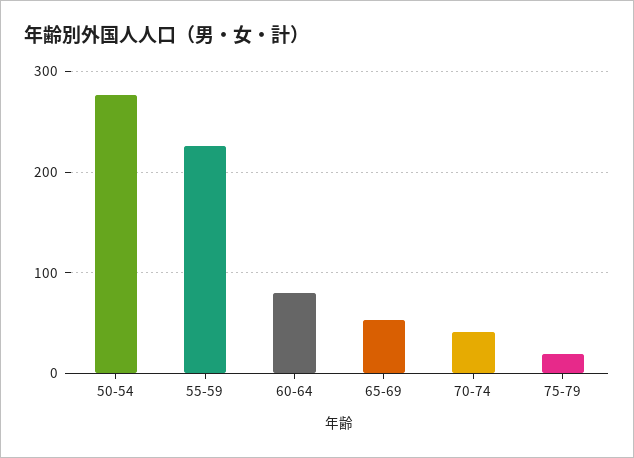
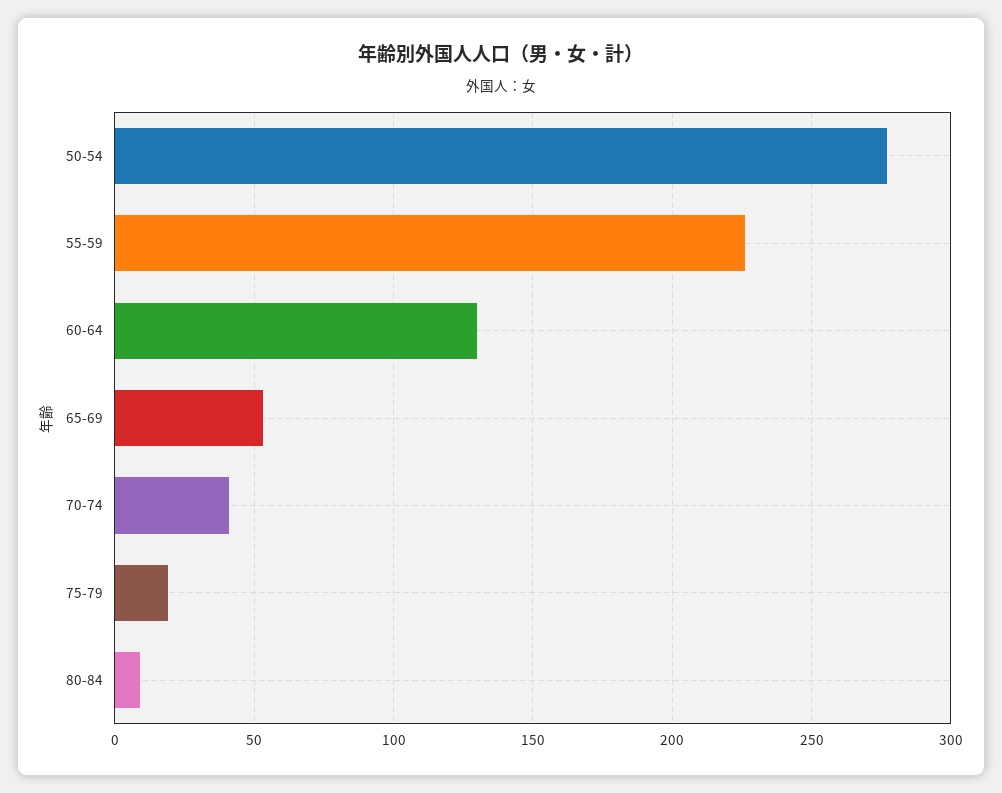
60-64: 80 -> 130
80-84: none -> 10

